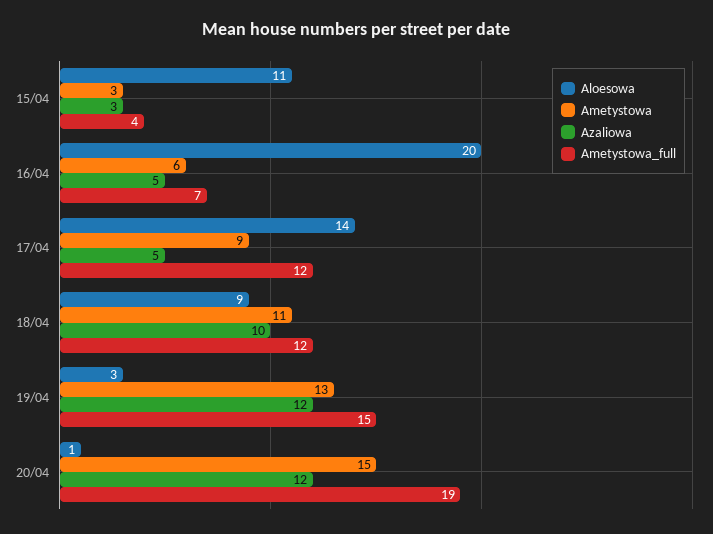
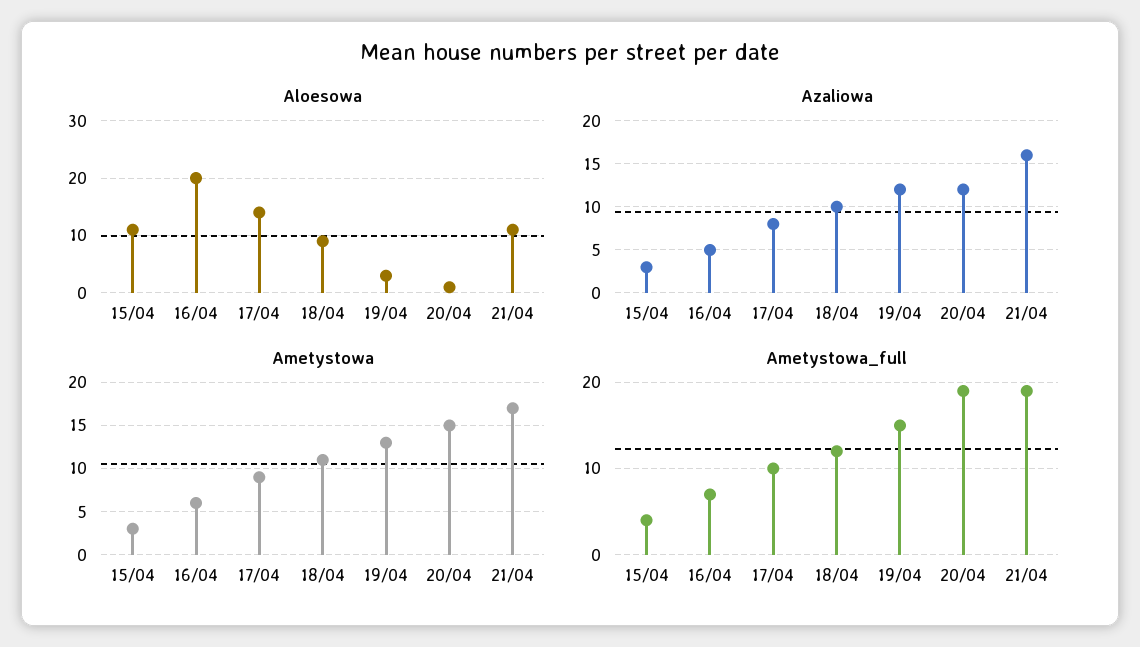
Azaliowa, 17/04: 5 -> 8
Ametystowa_full, 17/04: 12 -> 10
Aloesowa, 21/04: none -> 10
Azaliowa, 21/04: none -> 16
Ametystowa, 21/04: none -> 17
Ametystowa_full, 21/04: none -> 19

